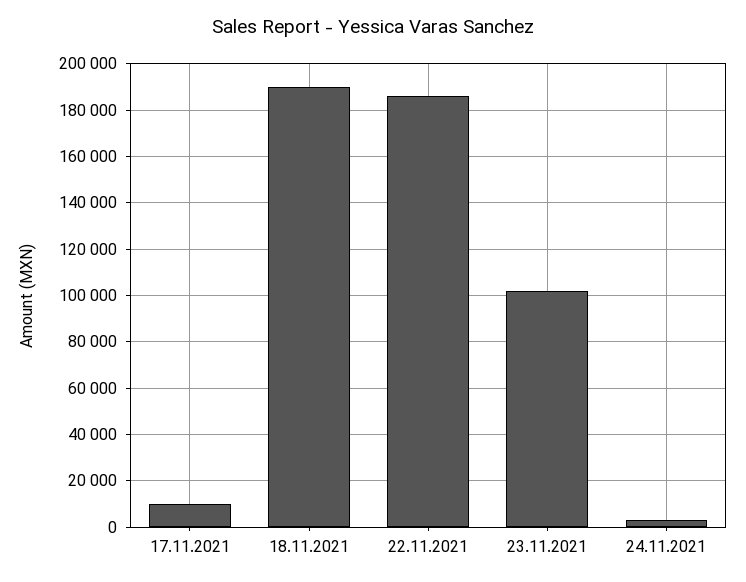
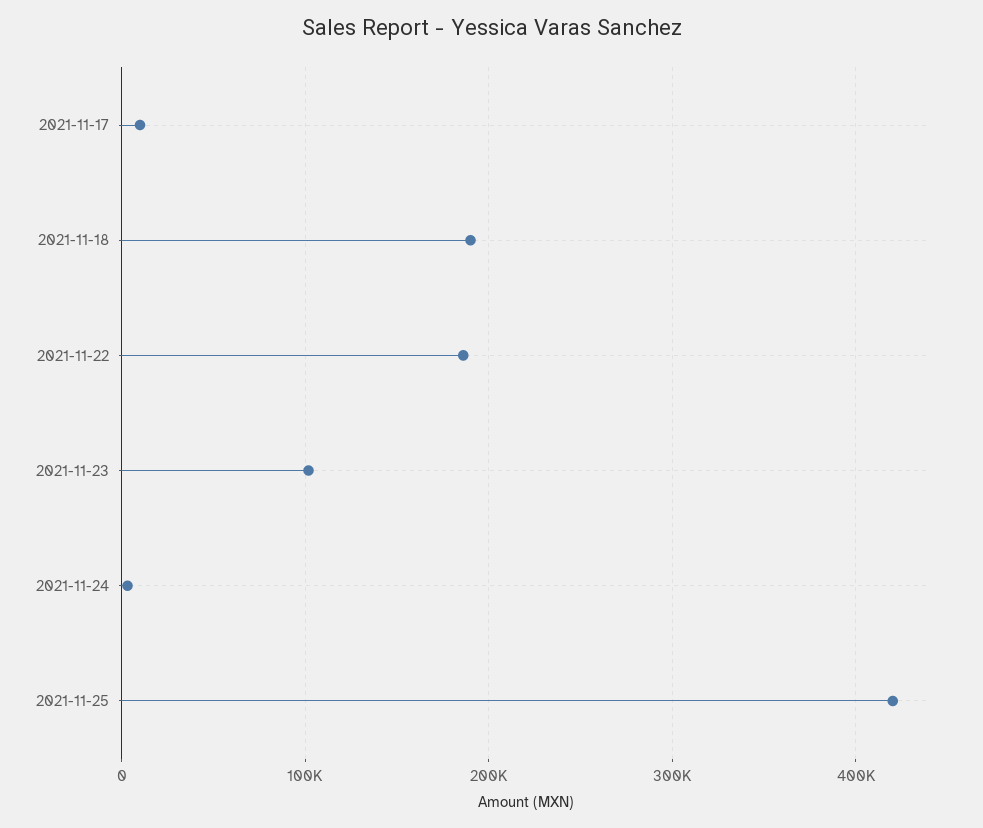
2021-11-25: none -> 420000

